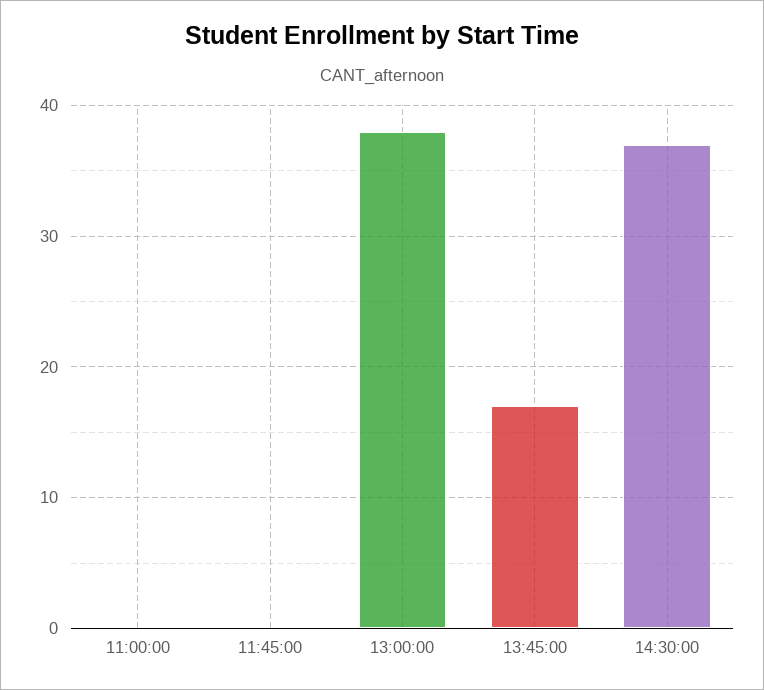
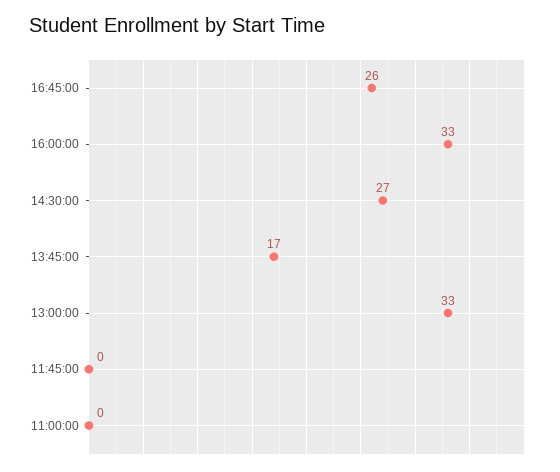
13:00:00: 38 -> 33
14:30:00: 37 -> 27
16:45:00: none -> 26
16:00:00: none -> 33

